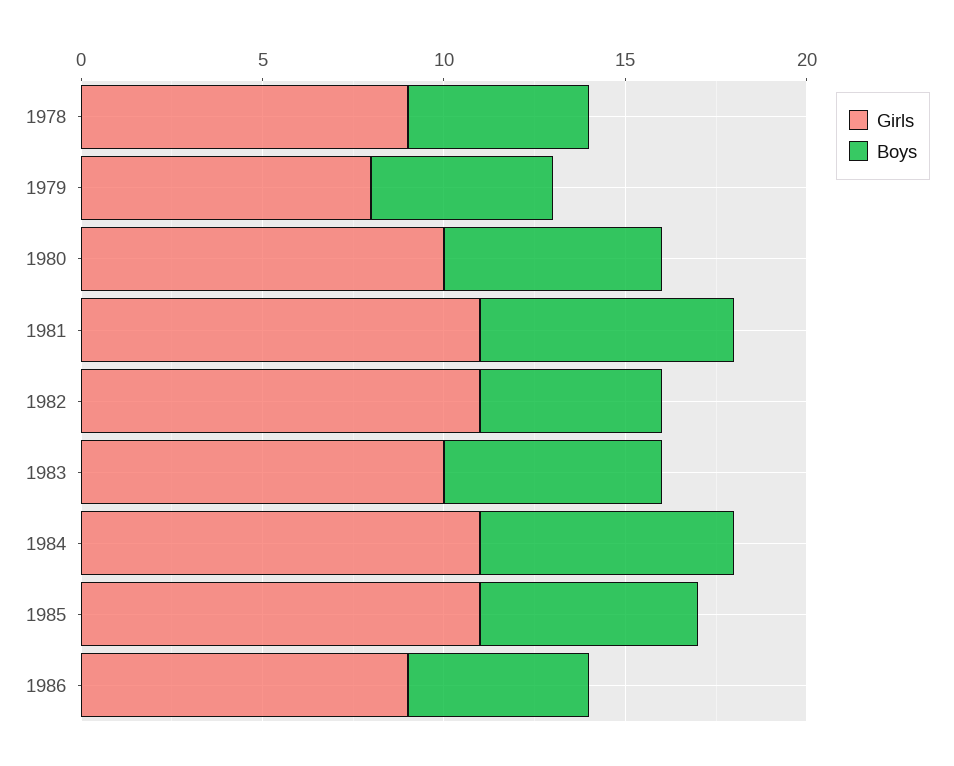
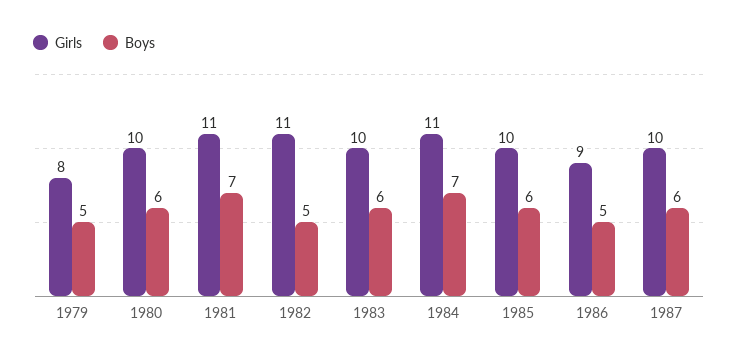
Girls, 1978: 9 -> none
Boys, 1978: 5 -> none
Girls, 1985: 11 -> 10
Girls, 1987: none -> 10
Boys, 1987: none -> 6

